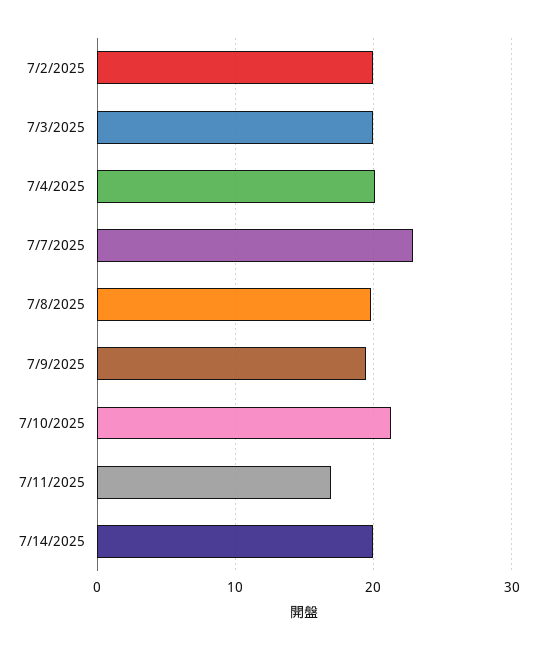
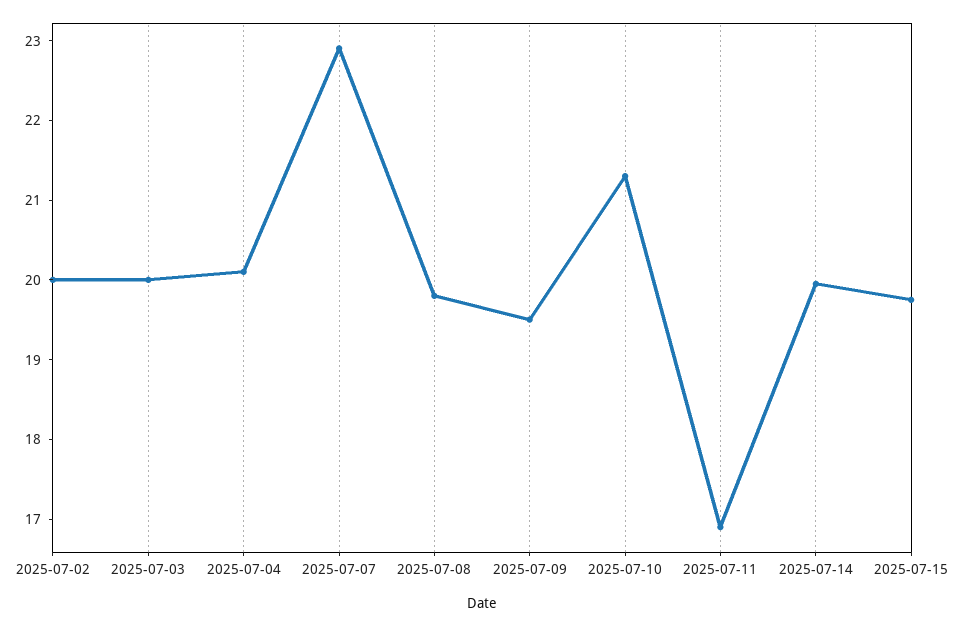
2025-07-15: none -> 19.8

